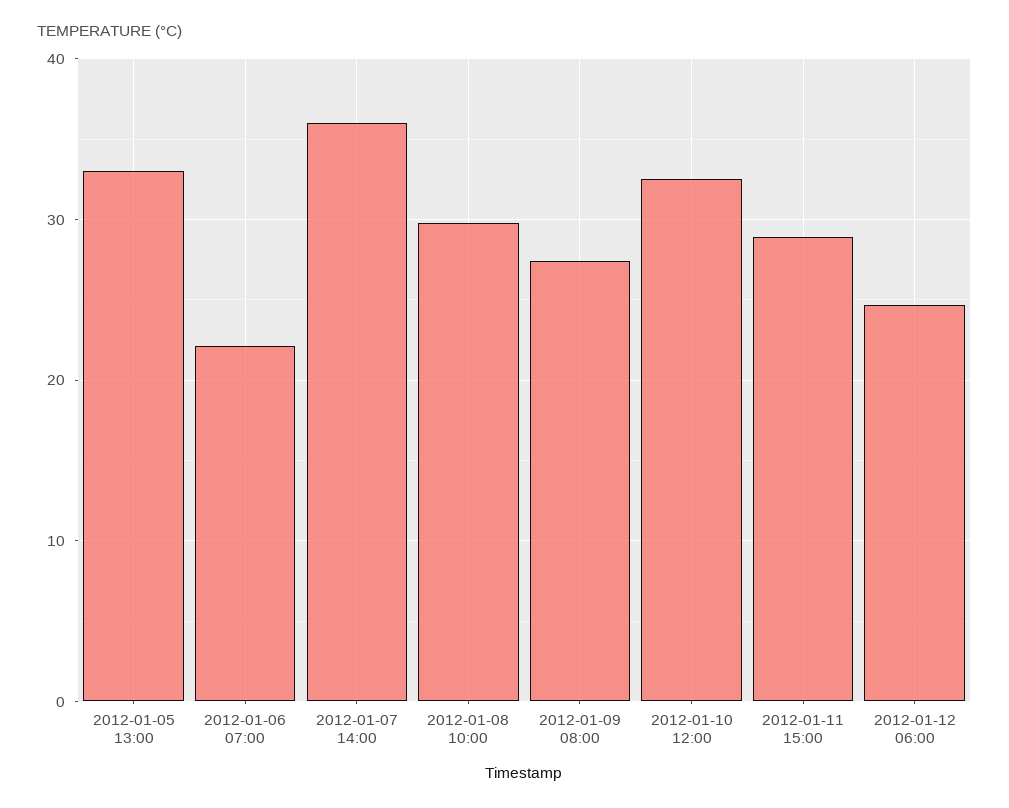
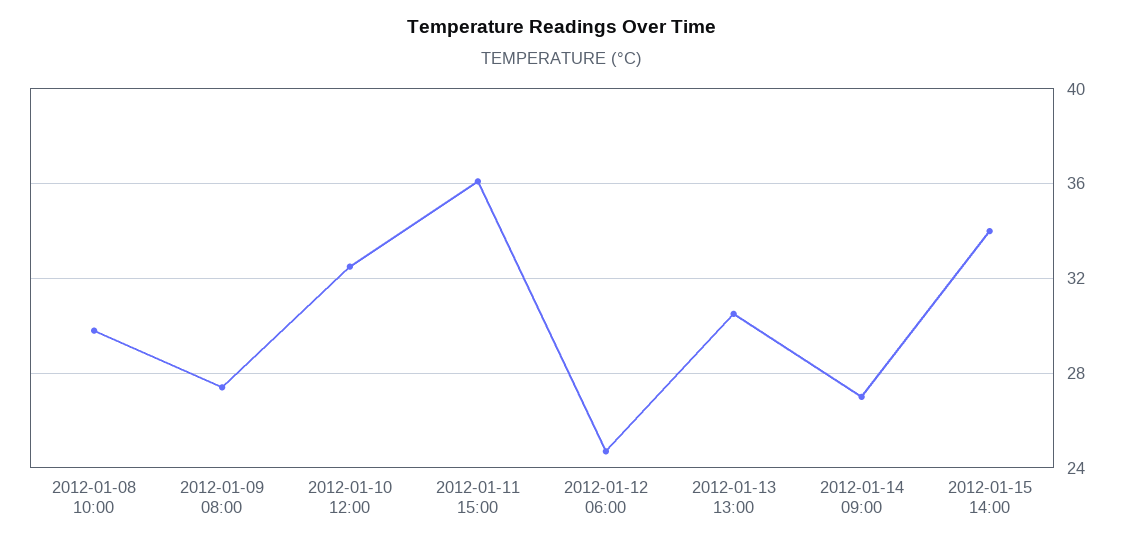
2012-01-05 13:00: 33 -> none
2012-01-06 07:00: 22 -> none
2012-01-07 14:00: 36 -> none
2012-01-11 15:00: 29 -> 36
2012-01-13 13:00: none -> 30.5
2012-01-14 09:00: none -> 27
2012-01-15 14:00: none -> 34

